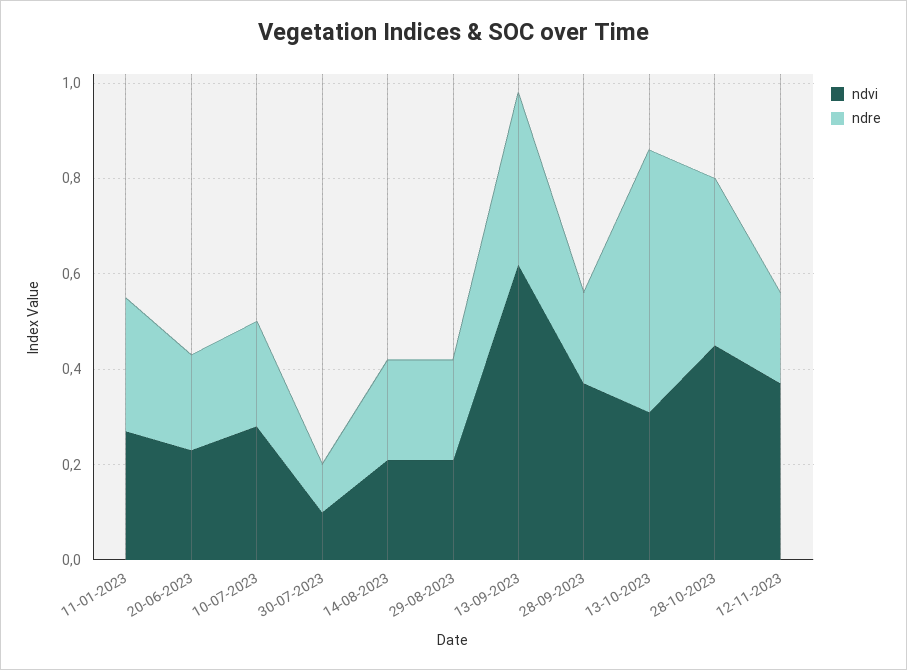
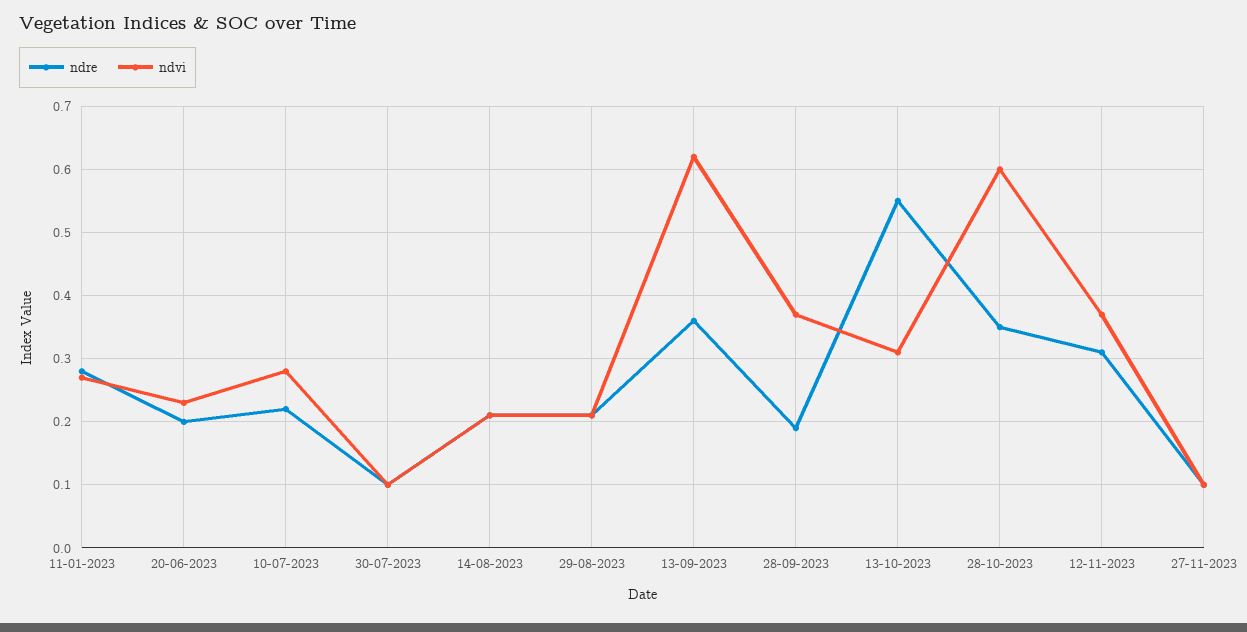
ndvi, 28-10-2023: 0.45 -> 0.6
ndre, 12-11-2023: 0.2 -> 0.31
ndre, 27-11-2023: none -> 0.1
ndvi, 27-11-2023: none -> 0.1

